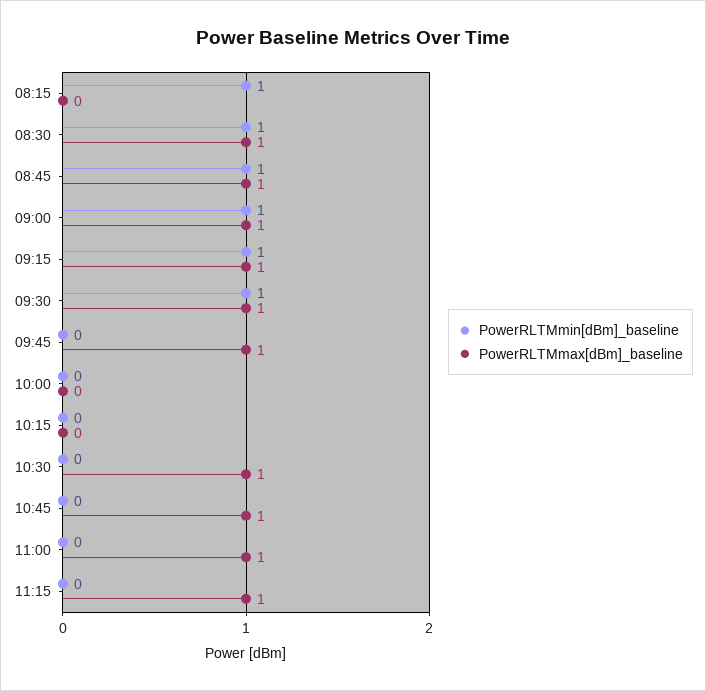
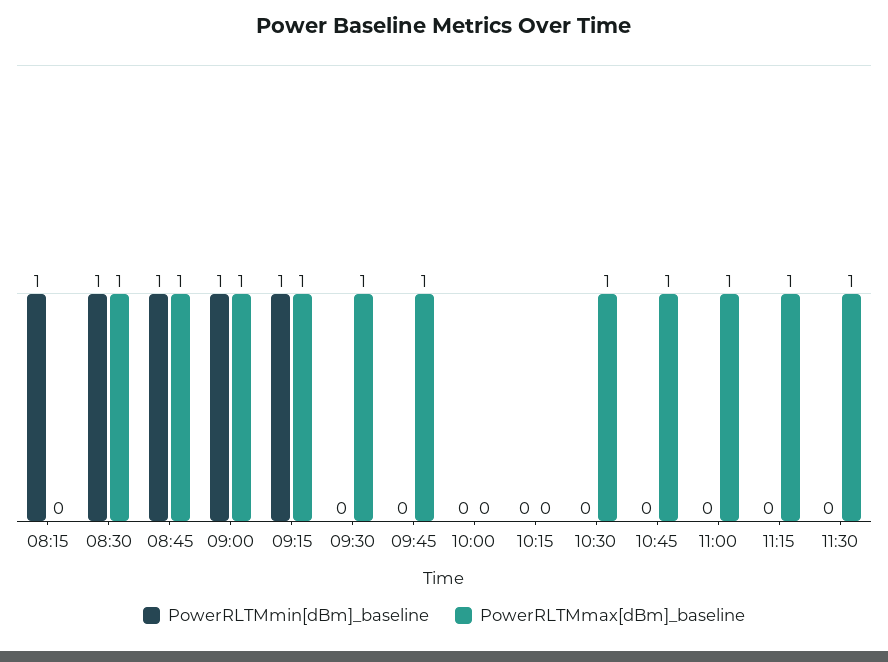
PowerRLTMmin[dBm]_baseline, 09:30: 1 -> 0
PowerRLTMmin[dBm]_baseline, 11:30: none -> 0
PowerRLTMmax[dBm]_baseline, 11:30: none -> 1

